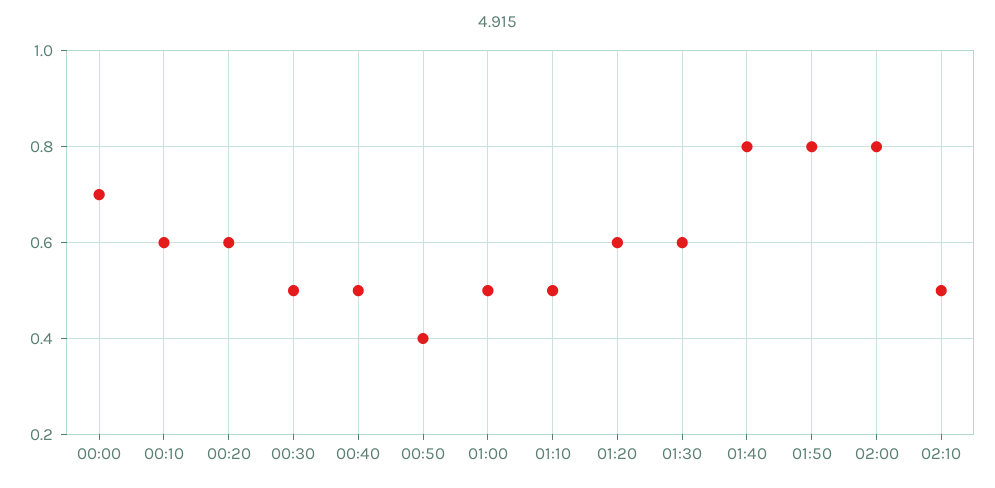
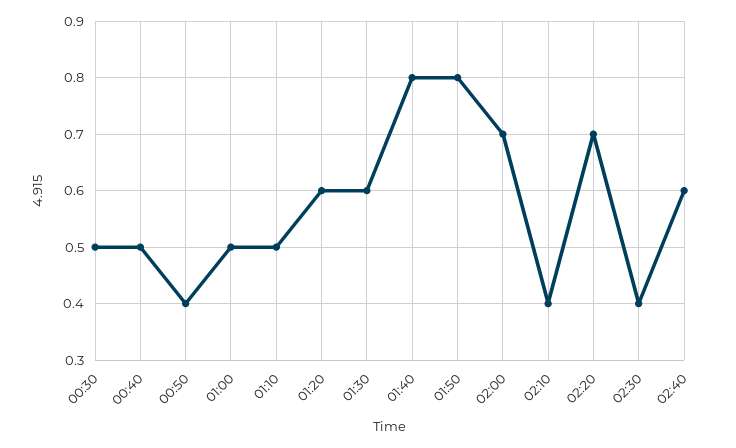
00:00: 0.7 -> none
00:10: 0.6 -> none
00:20: 0.6 -> none
02:00: 0.8 -> 0.7
02:10: 0.5 -> 0.4
02:20: none -> 0.7
02:30: none -> 0.4
02:40: none -> 0.6

